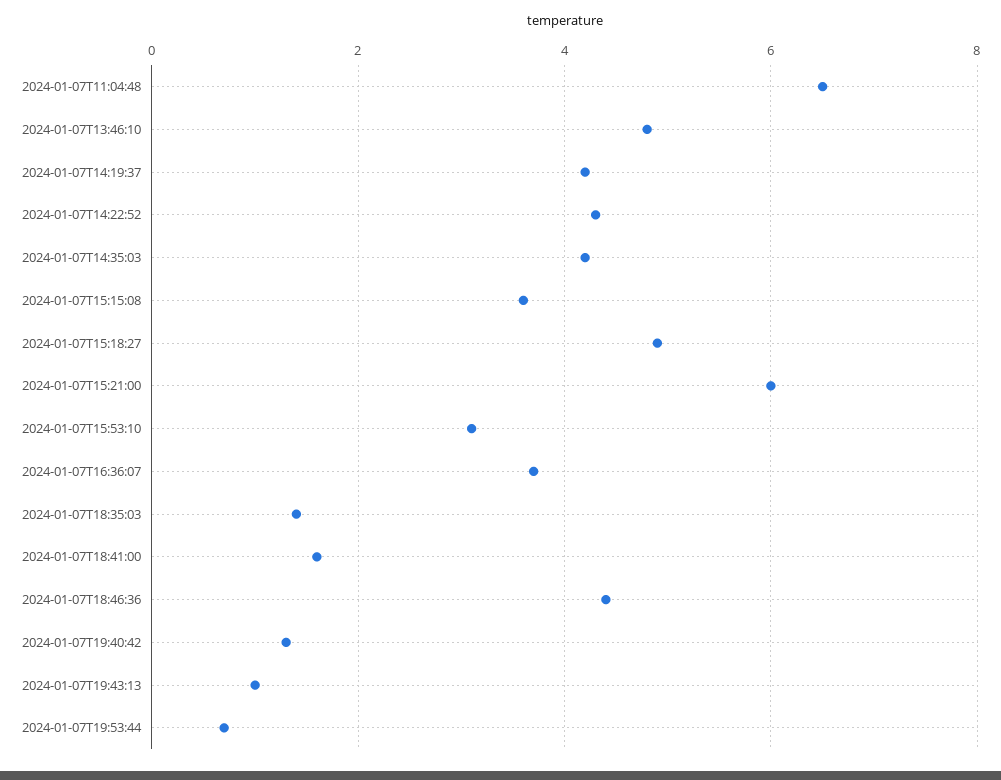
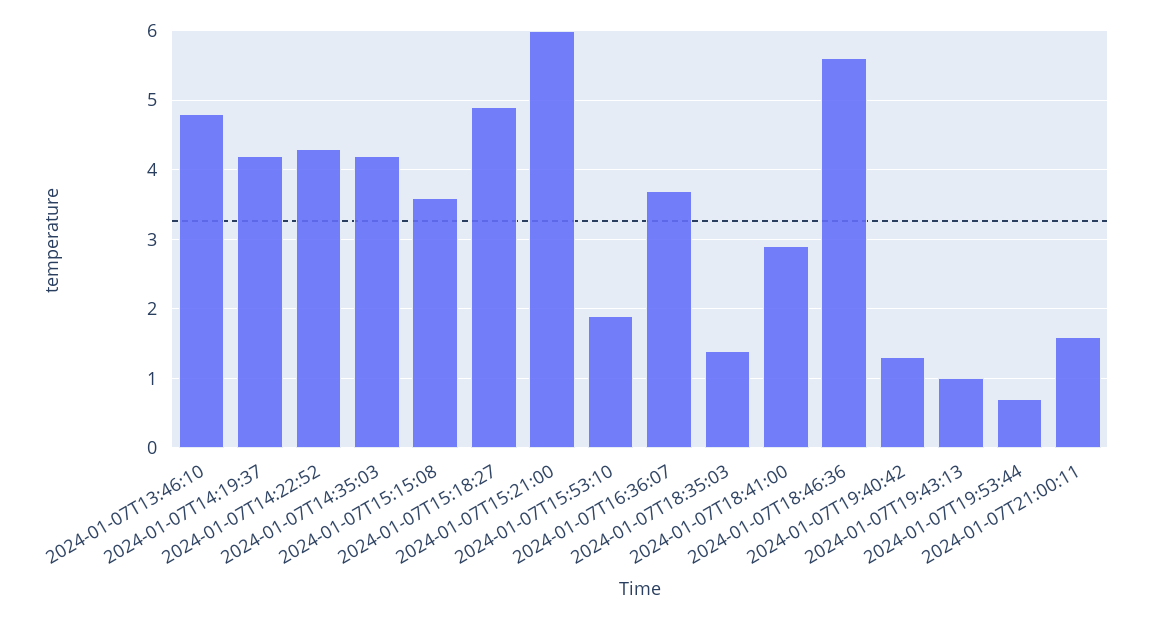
2024-01-07T11:04:48: 6.5 -> none
2024-01-07T15:53:10: 3 -> 1.9
2024-01-07T18:41:00: 1.5 -> 2.9
2024-01-07T18:46:36: 4.5 -> 5.6
2024-01-07T21:00:11: none -> 1.6

